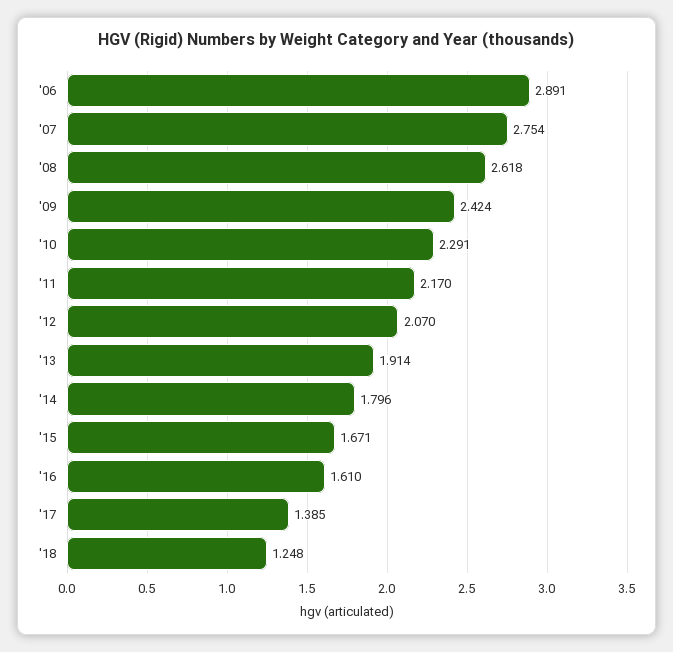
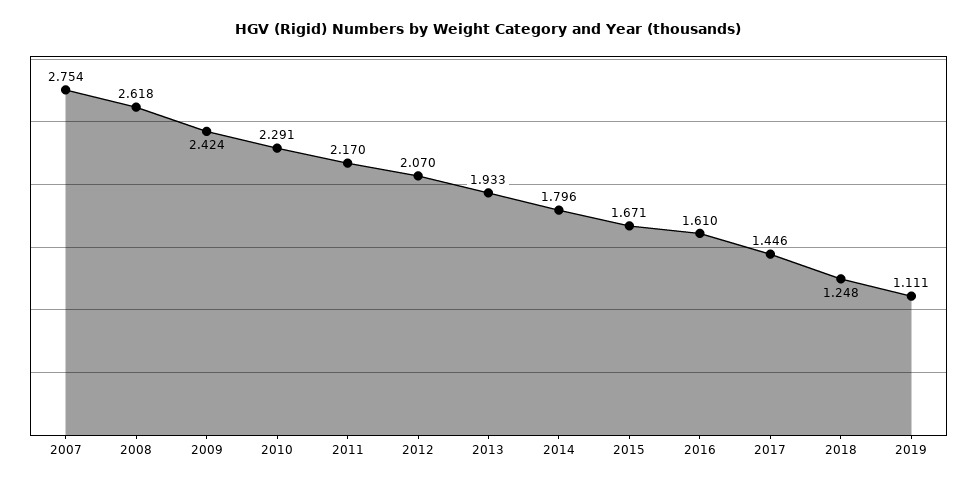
'06: 2.891 -> none
'13: 1.914 -> 1.933
'17: 1.385 -> 1.446
2019: none -> 1.111

